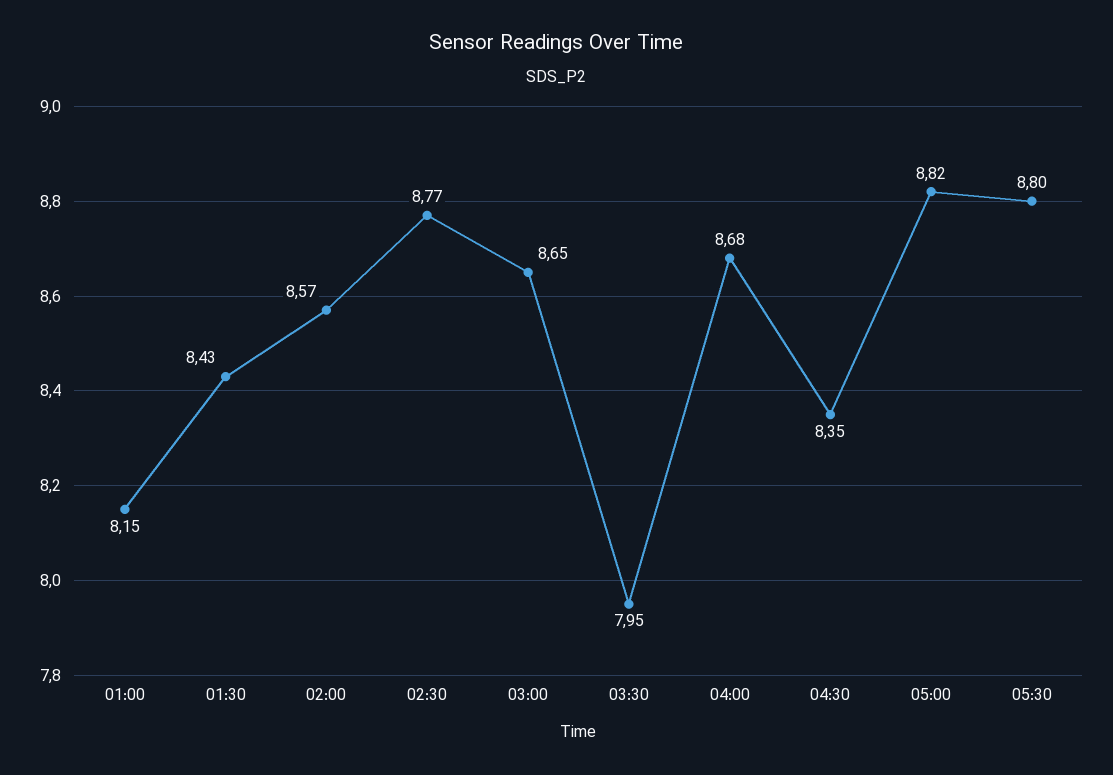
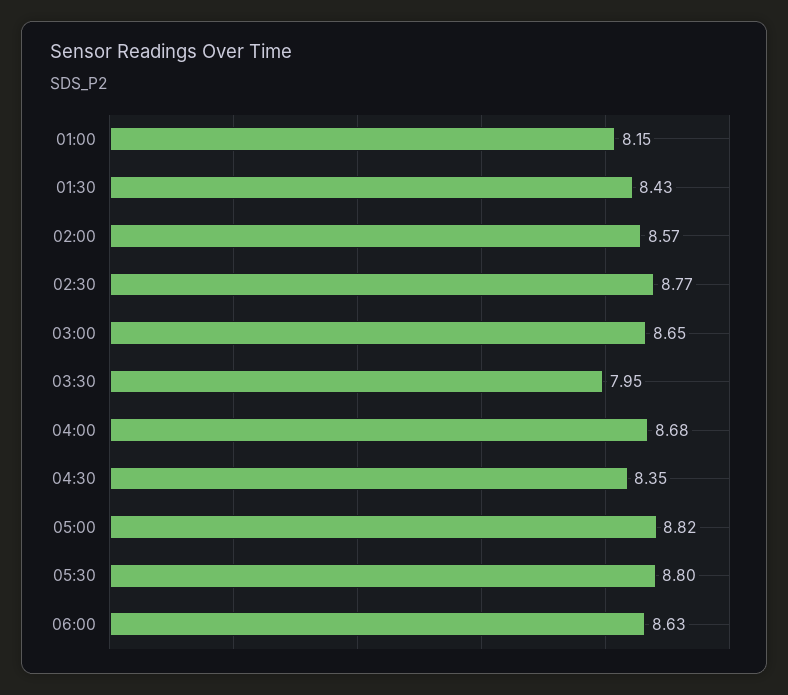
06:00: none -> 8.63

